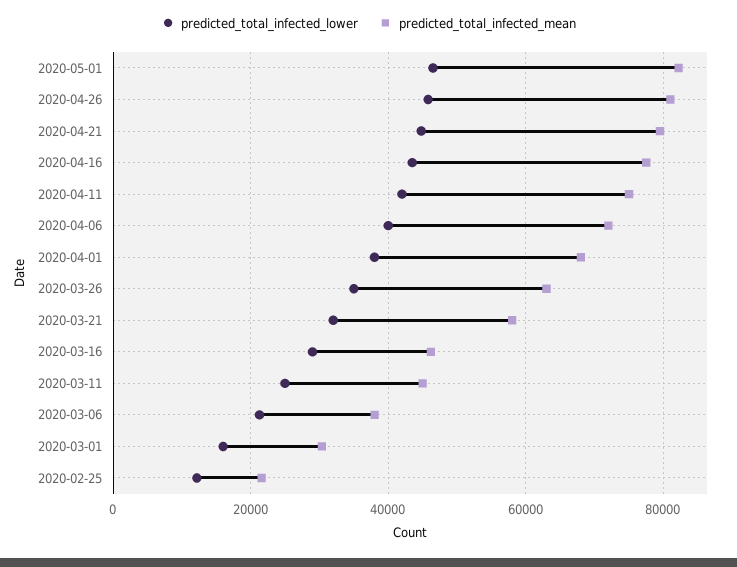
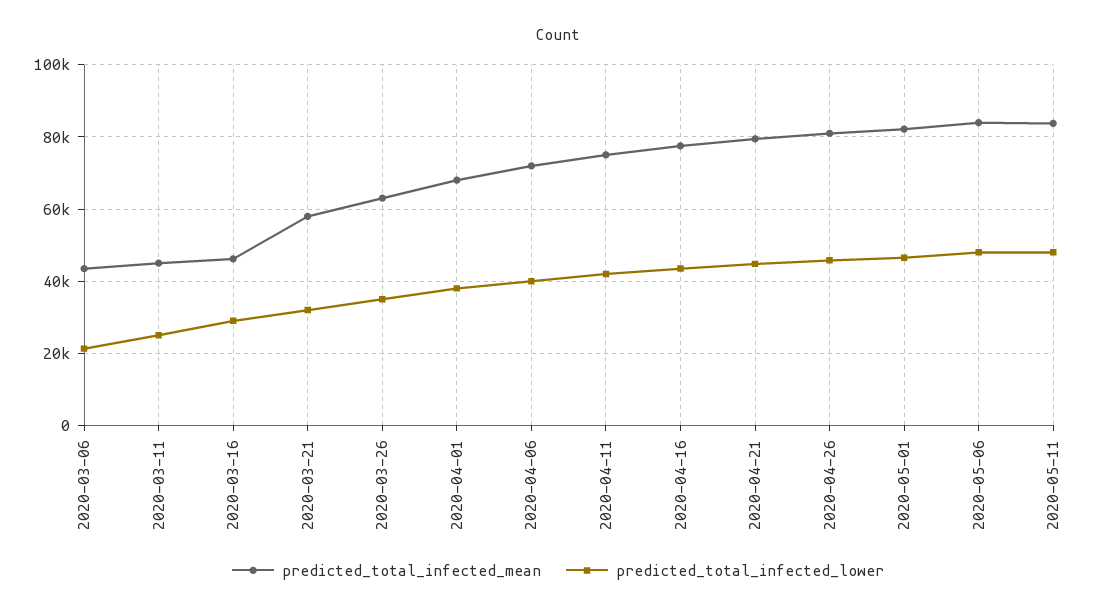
predicted_total_infected_mean, 2020-03-06: 38000 -> 44000
predicted_total_infected_lower, 2020-03-01: 16000 -> none
predicted_total_infected_mean, 2020-03-01: 30000 -> none
predicted_total_infected_lower, 2020-02-25: 12000 -> none
predicted_total_infected_mean, 2020-02-25: 22000 -> none
predicted_total_infected_mean, 2020-05-06: none -> 84000
predicted_total_infected_lower, 2020-05-06: none -> 48000
predicted_total_infected_mean, 2020-05-11: none -> 84000
predicted_total_infected_lower, 2020-05-11: none -> 48000

